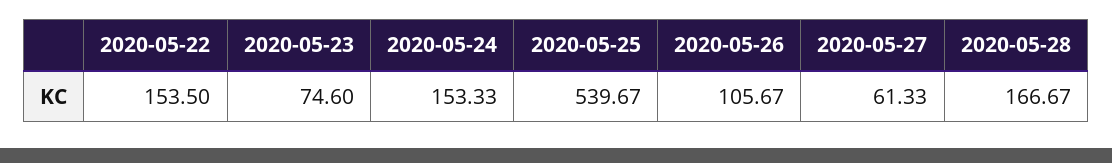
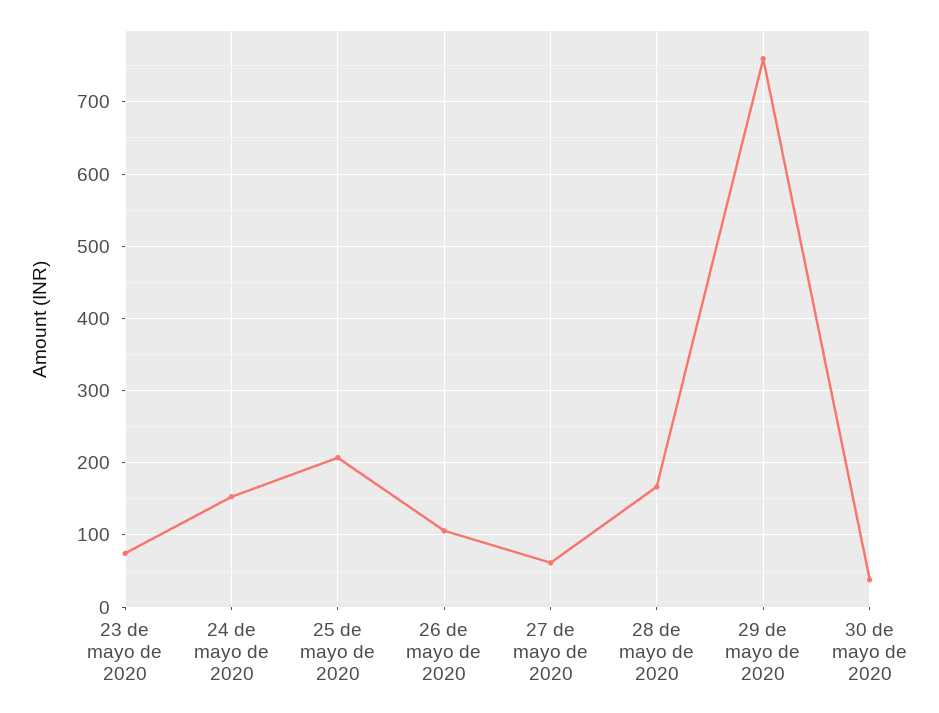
2020-05-22: 153.5 -> none
2020-05-25: 539.67 -> 210
29 de mayo de 2020: none -> 760
30 de mayo de 2020: none -> 40

